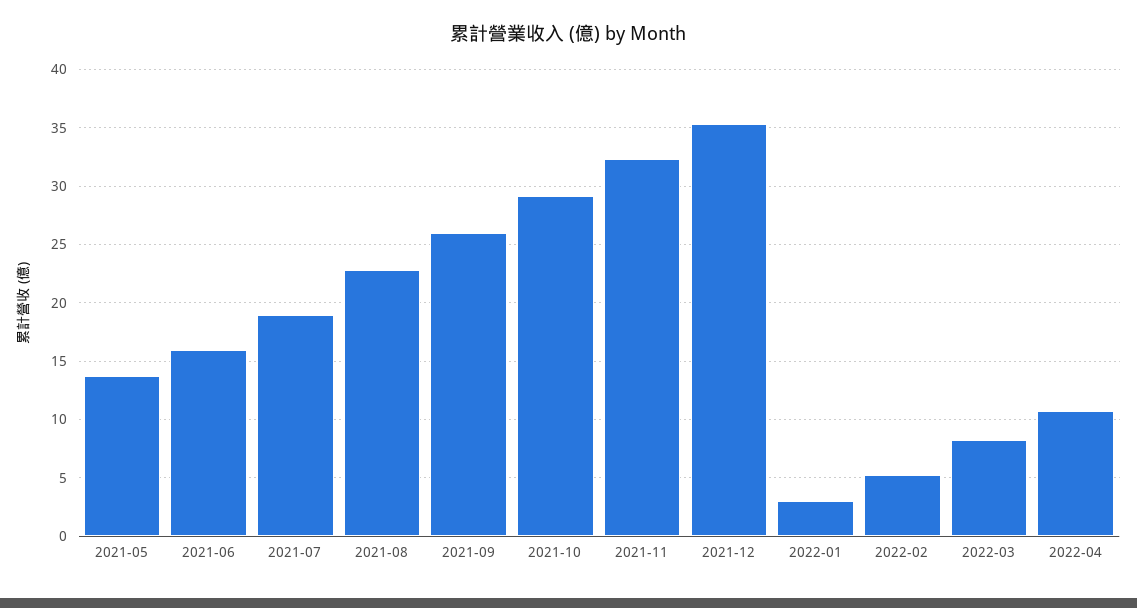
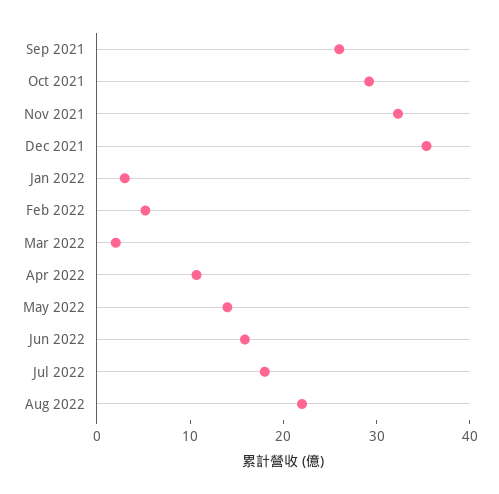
2021-05: 14 -> none
2021-06: 16 -> none
2021-07: 19 -> none
2021-08: 23 -> none
2022-03: 8 -> 2
May 2022: none -> 14
Jun 2022: none -> 16
Jul 2022: none -> 18
Aug 2022: none -> 22

